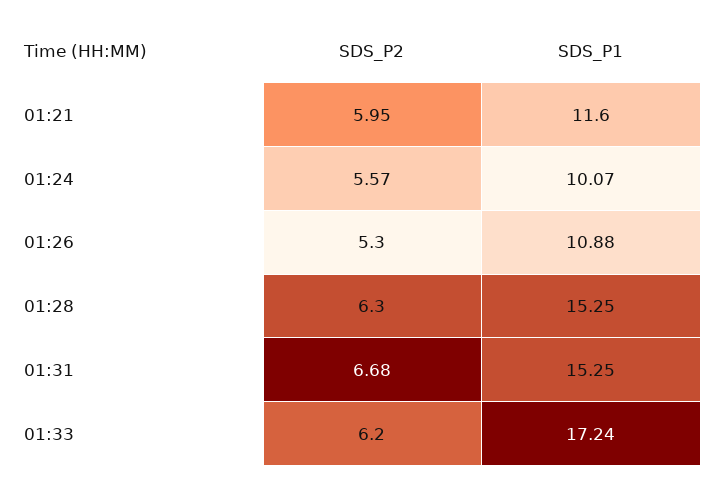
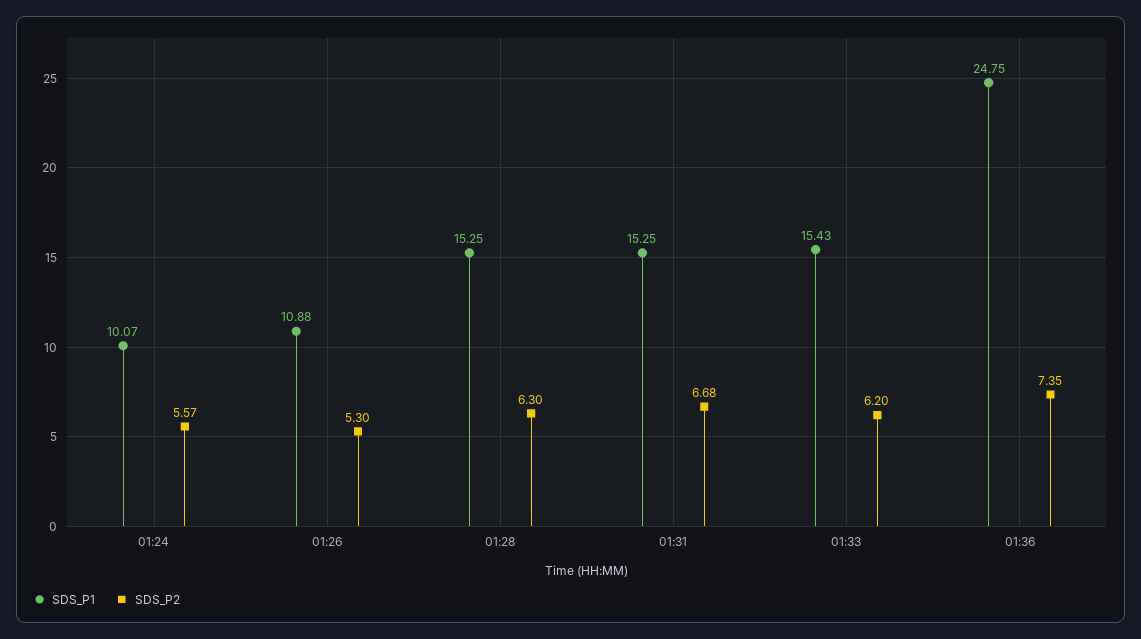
SDS_P2, 01:21: 5.95 -> none
SDS_P1, 01:21: 11.6 -> none
SDS_P1, 01:33: 17.24 -> 15.43
SDS_P1, 01:36: none -> 24.75
SDS_P2, 01:36: none -> 7.35

